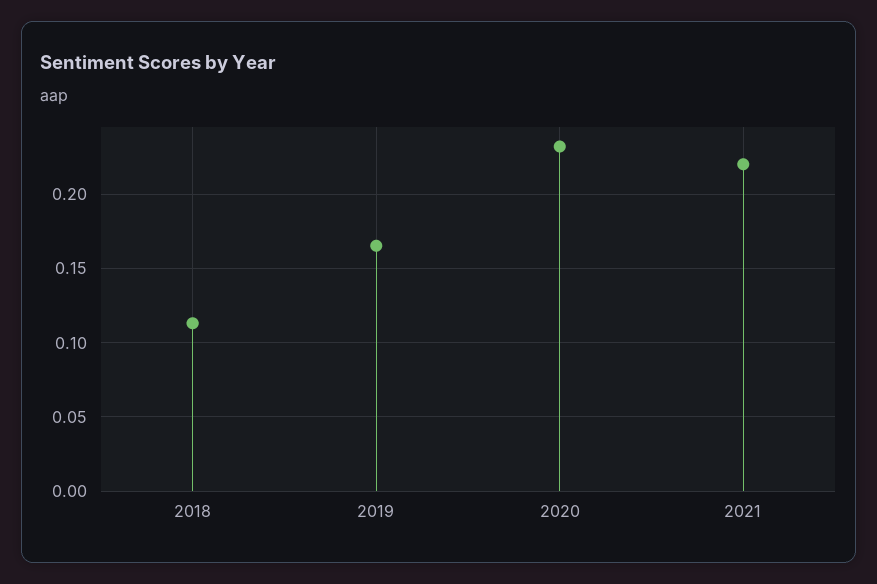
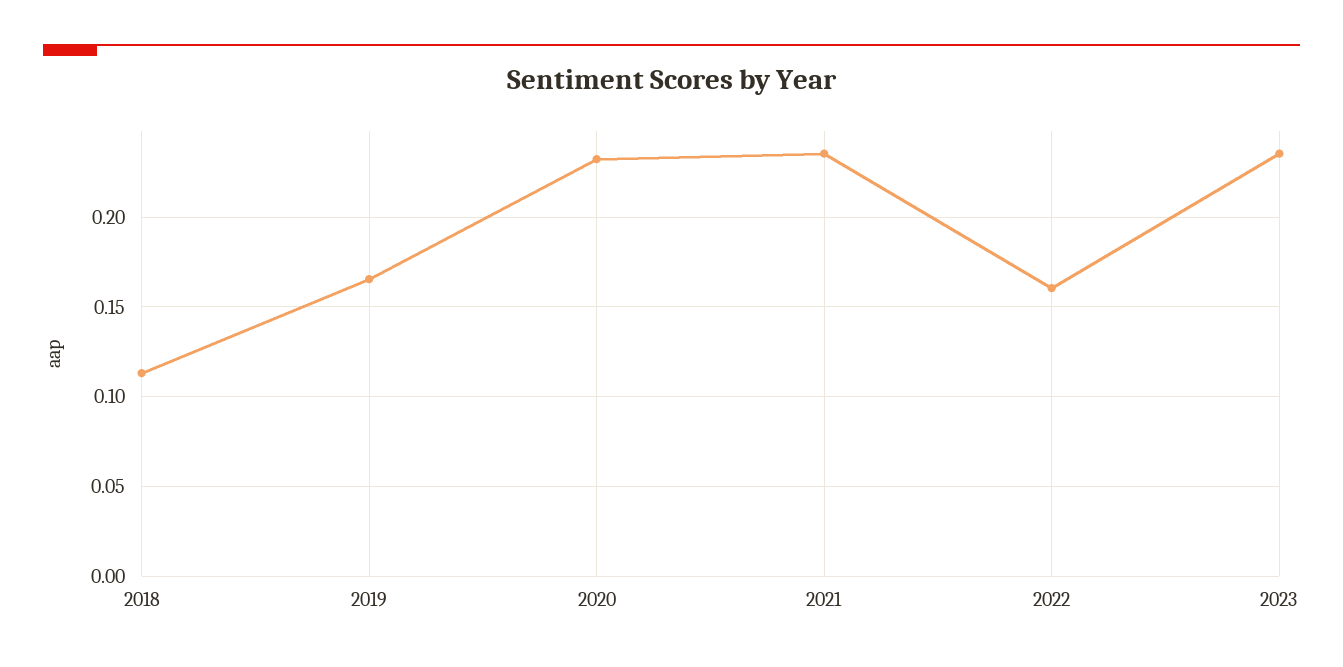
2021: 0.22 -> 0.235
2022: none -> 0.16
2023: none -> 0.235

